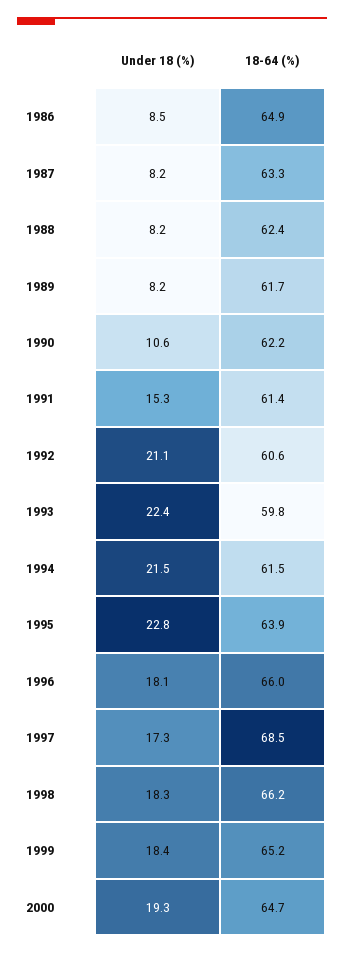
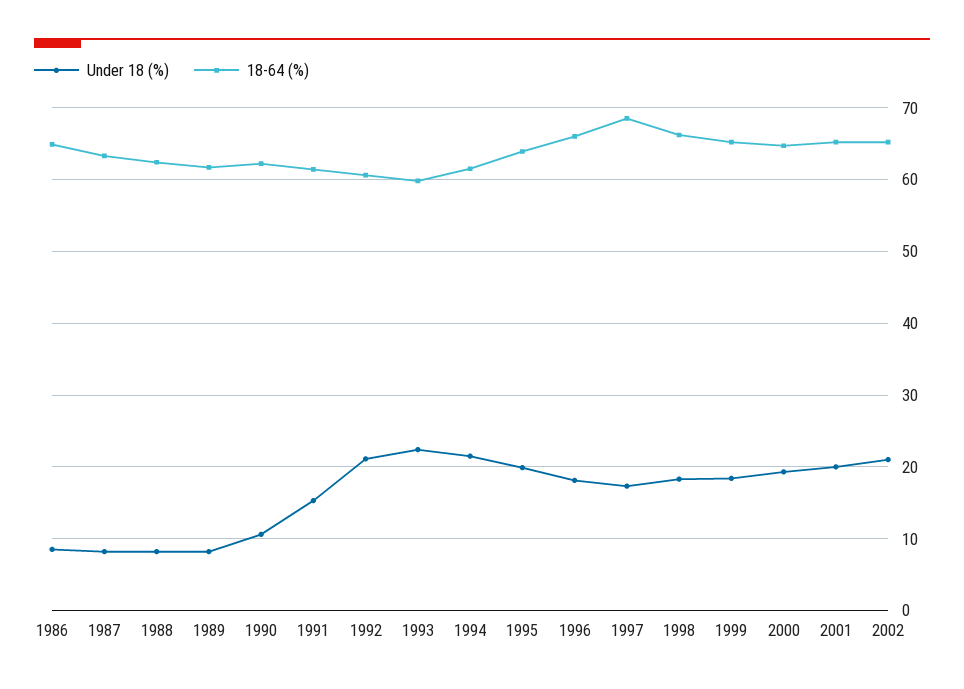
Under 18 (%), 1995: 22.8 -> 20
Under 18 (%), 2001: none -> 20
18-64 (%), 2001: none -> 65
Under 18 (%), 2002: none -> 21
18-64 (%), 2002: none -> 65

